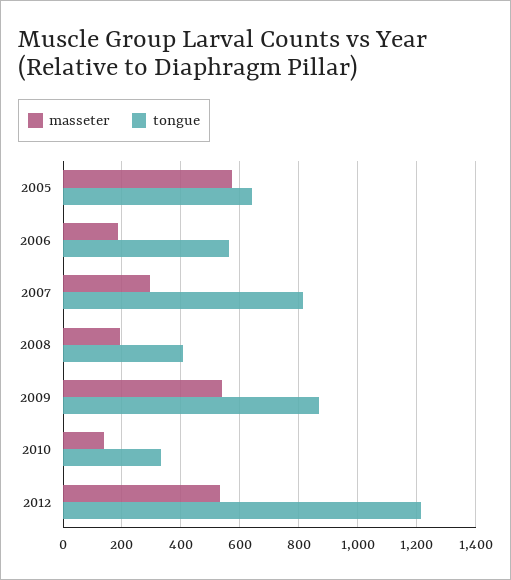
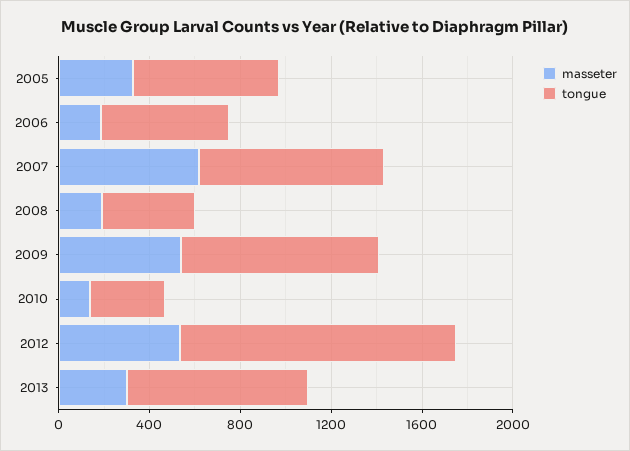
masseter, 2005: 575 -> 300
masseter, 2007: 300 -> 600
masseter, 2013: none -> 300
tongue, 2013: none -> 800

